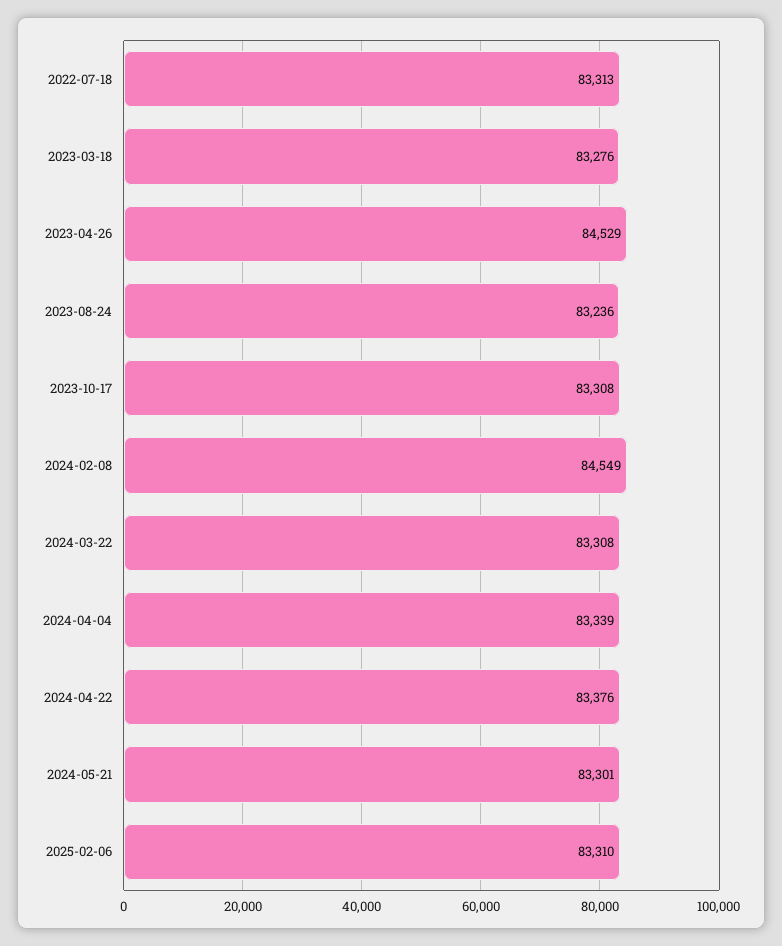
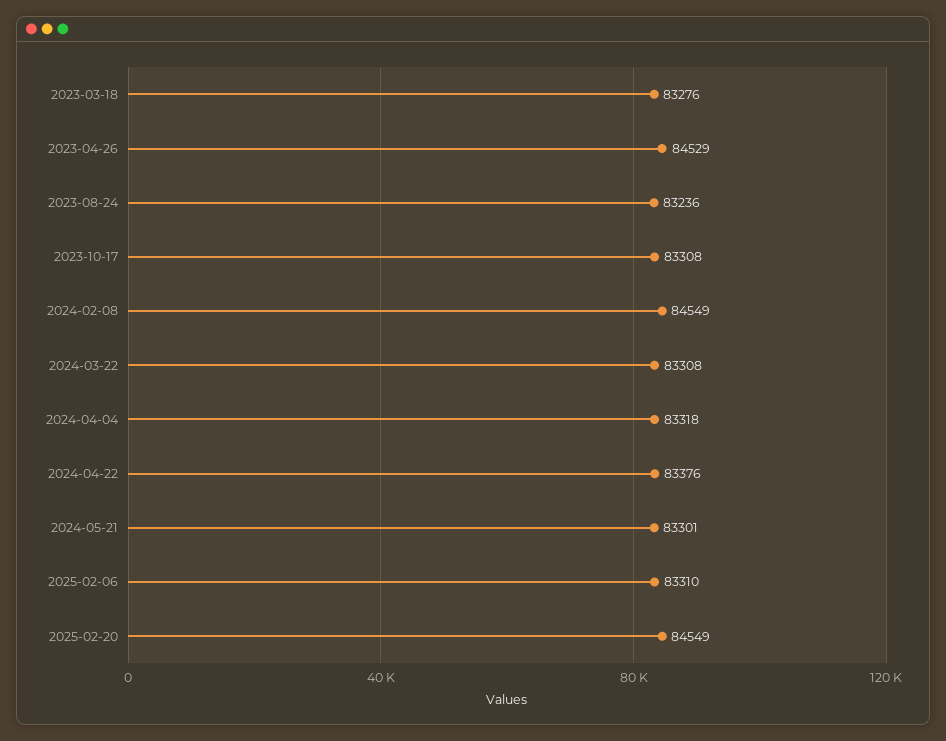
2022-07-18: 83313 -> none
2024-04-04: 83339 -> 83318
2025-02-20: none -> 84549

